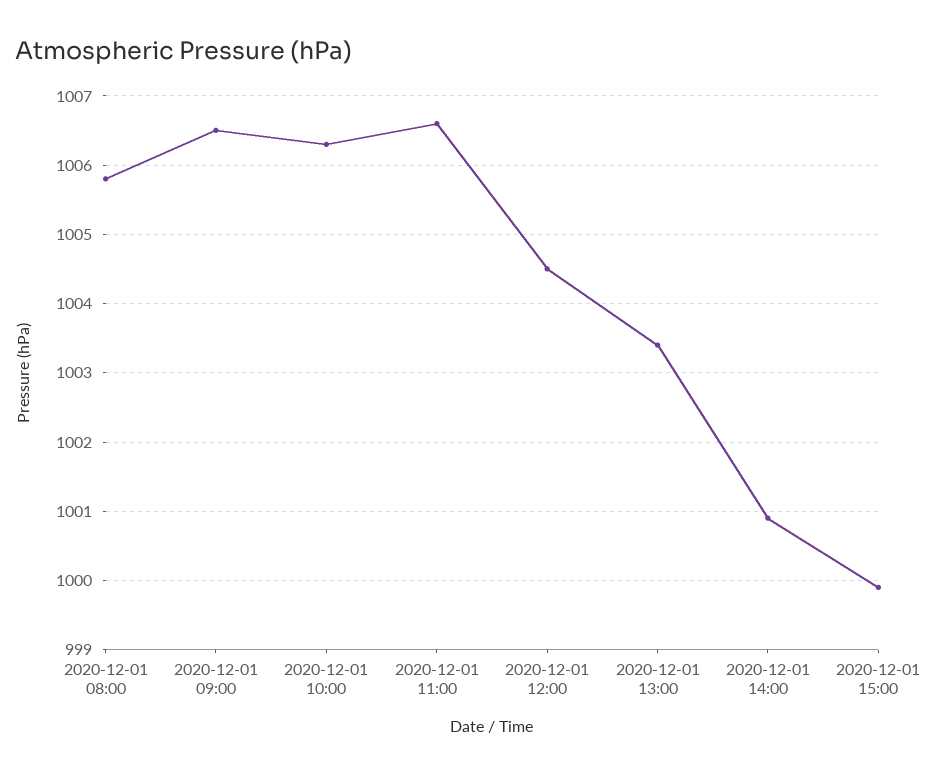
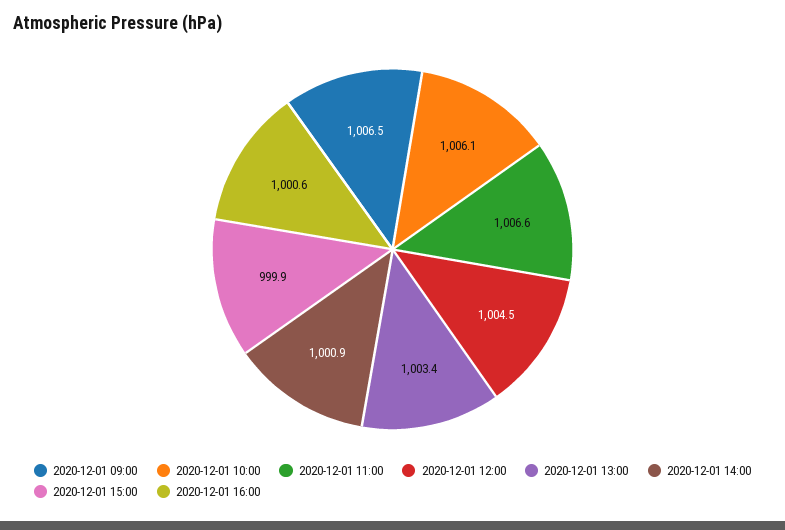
2020-12-01 08:00: 1005.8 -> none
2020-12-01 10:00: 1006.3 -> 1006.1
2020-12-01 16:00: none -> 1000.6

